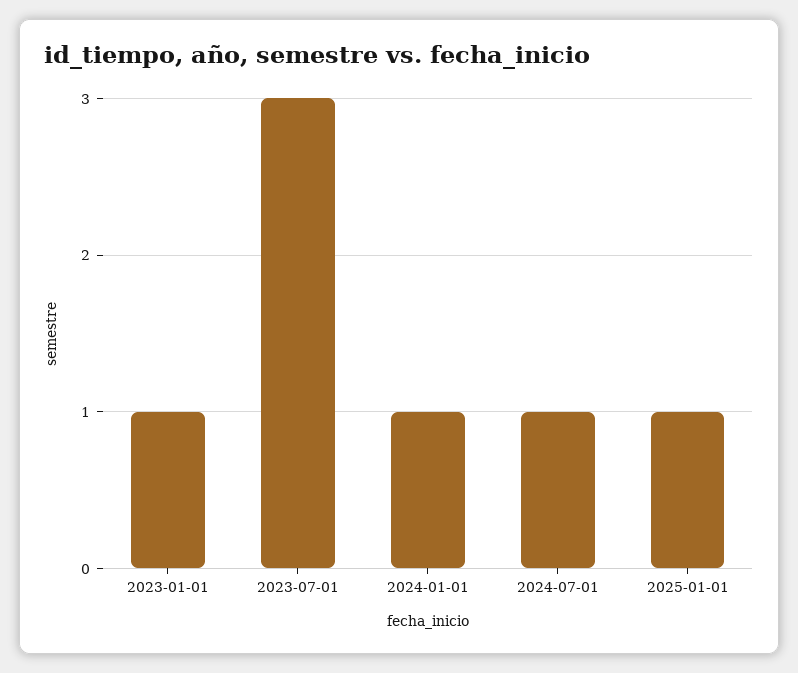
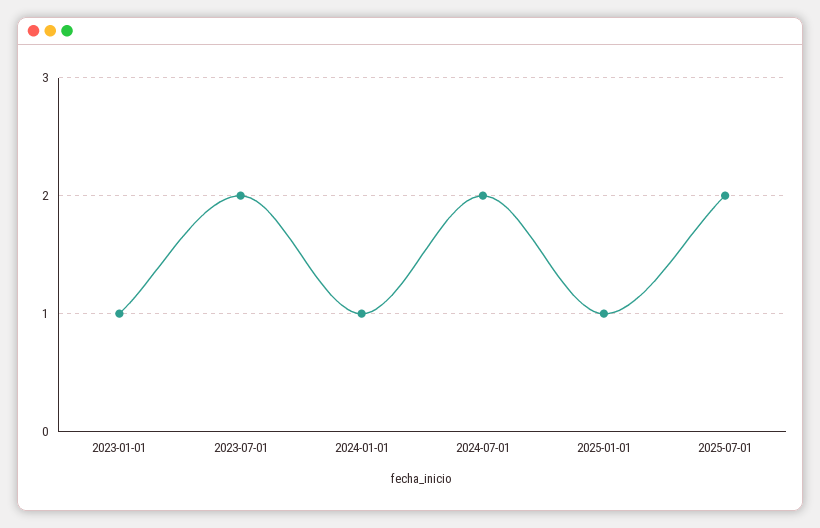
2023-07-01: 3 -> 2
2024-07-01: 1 -> 2
2025-07-01: none -> 2

